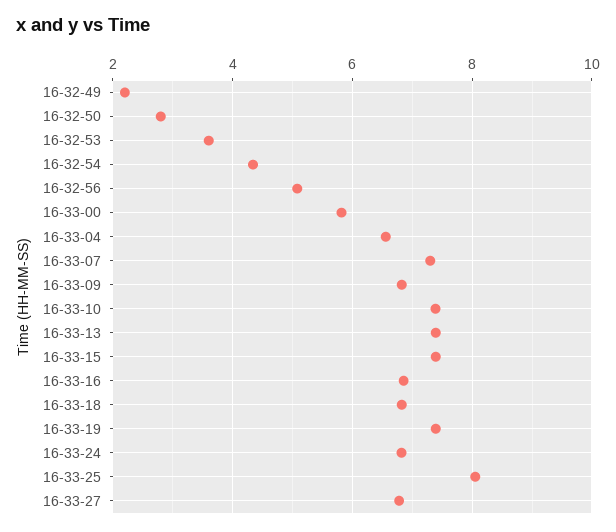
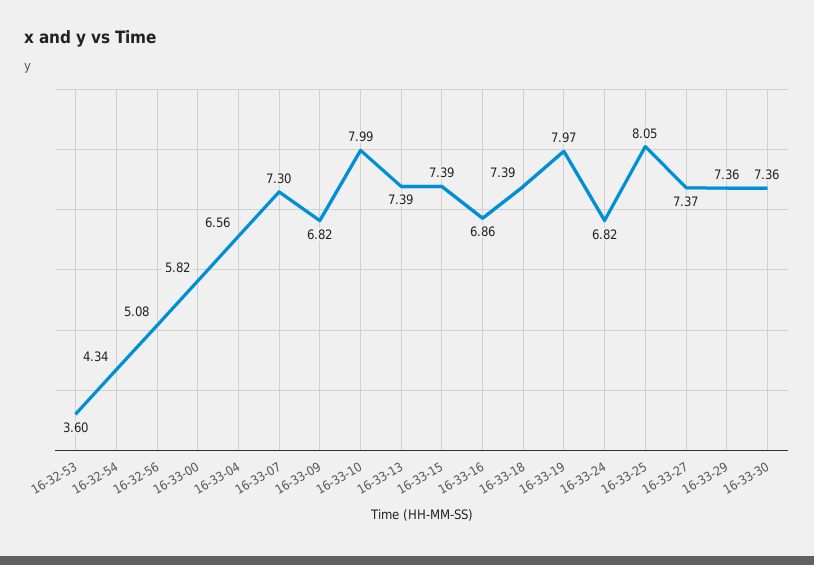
16-32-49: 2.2 -> none
16-32-50: 2.8 -> none
16-33-10: 7.4 -> 7.99
16-33-18: 6.8 -> 7.39
16-33-19: 7.4 -> 7.97
16-33-27: 6.8 -> 7.37
16-33-29: none -> 7.36
16-33-30: none -> 7.36

